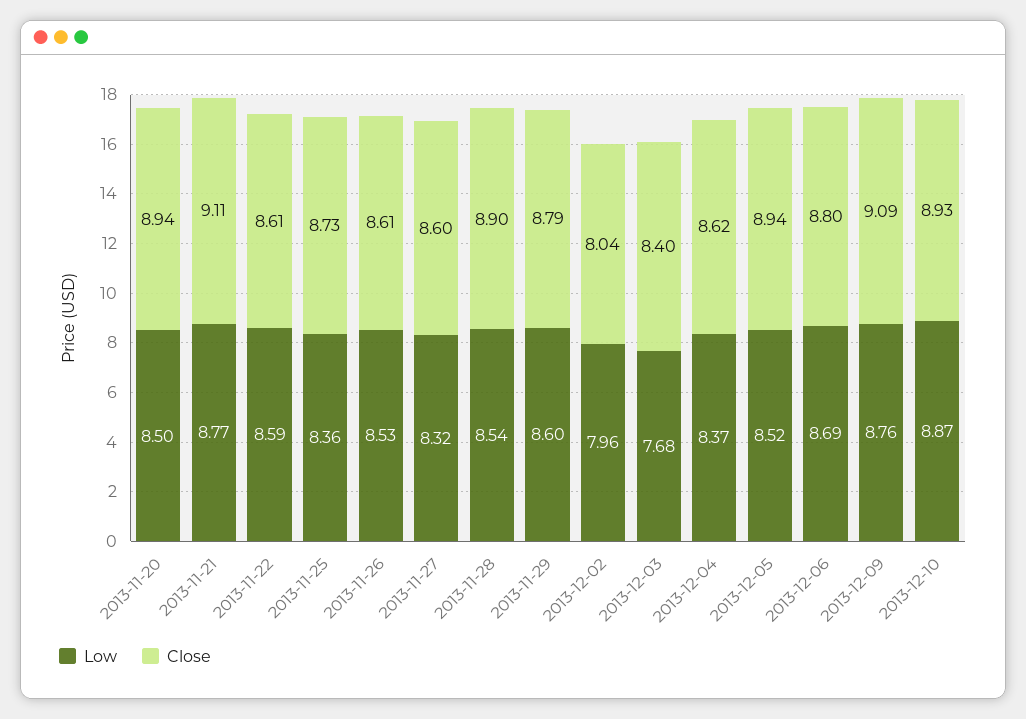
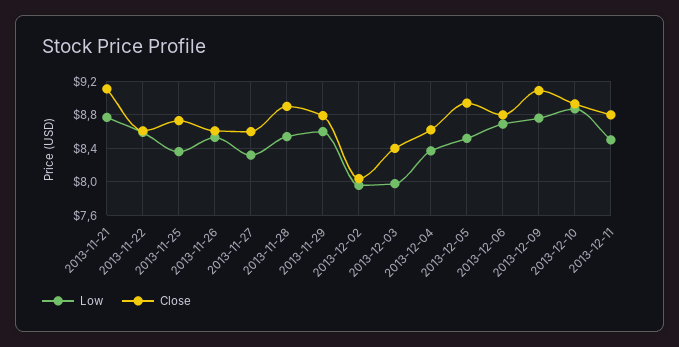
Low, 2013-11-20: 8.5 -> none
Close, 2013-11-20: 8.94 -> none
Low, 2013-12-03: 7.68 -> 8
Low, 2013-12-11: none -> 8.5
Close, 2013-12-11: none -> 8.8

